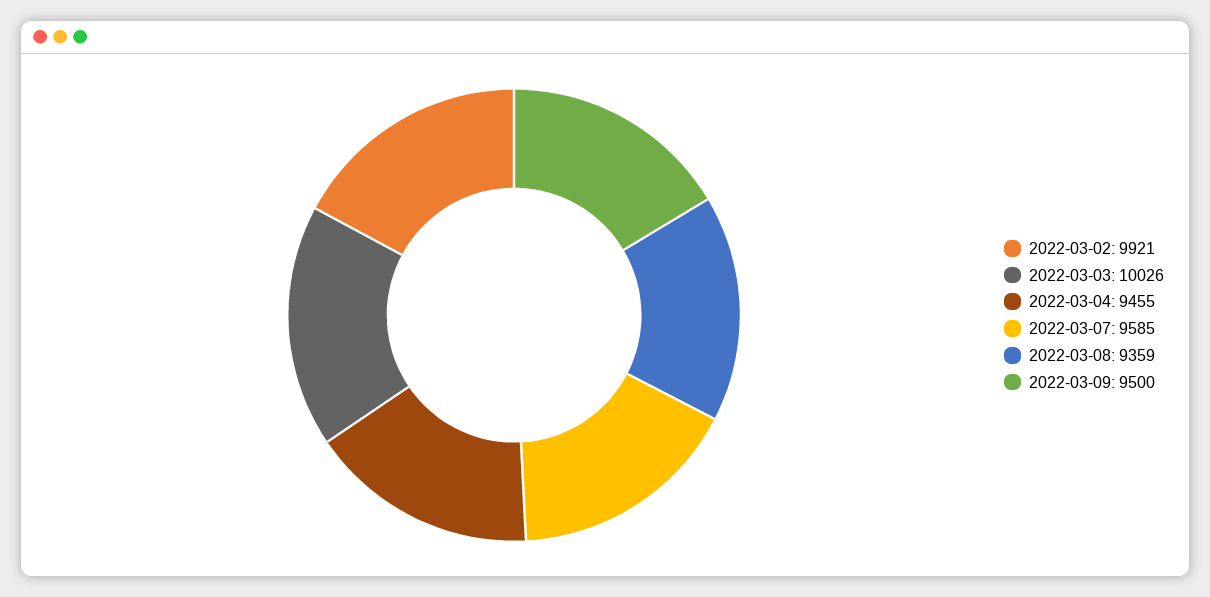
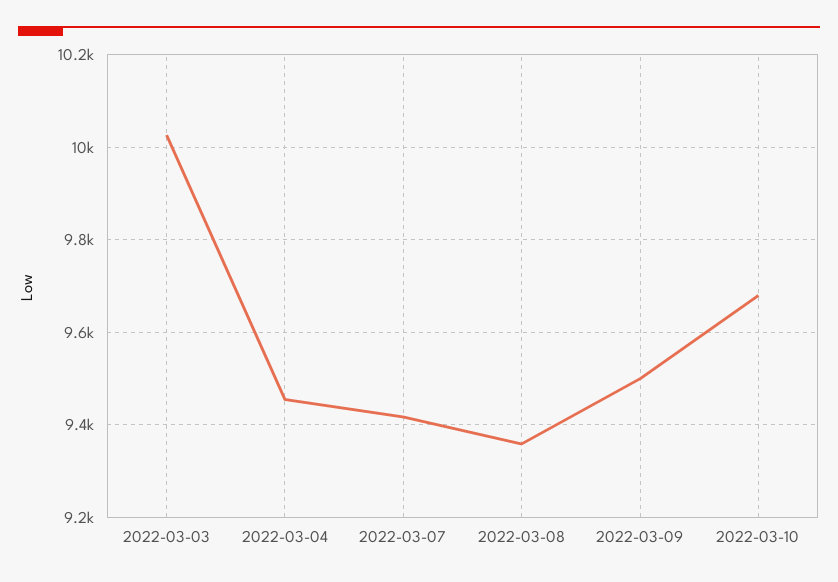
2022-03-02: 9921 -> none
2022-03-07: 9585 -> 9420
2022-03-10: none -> 9680

